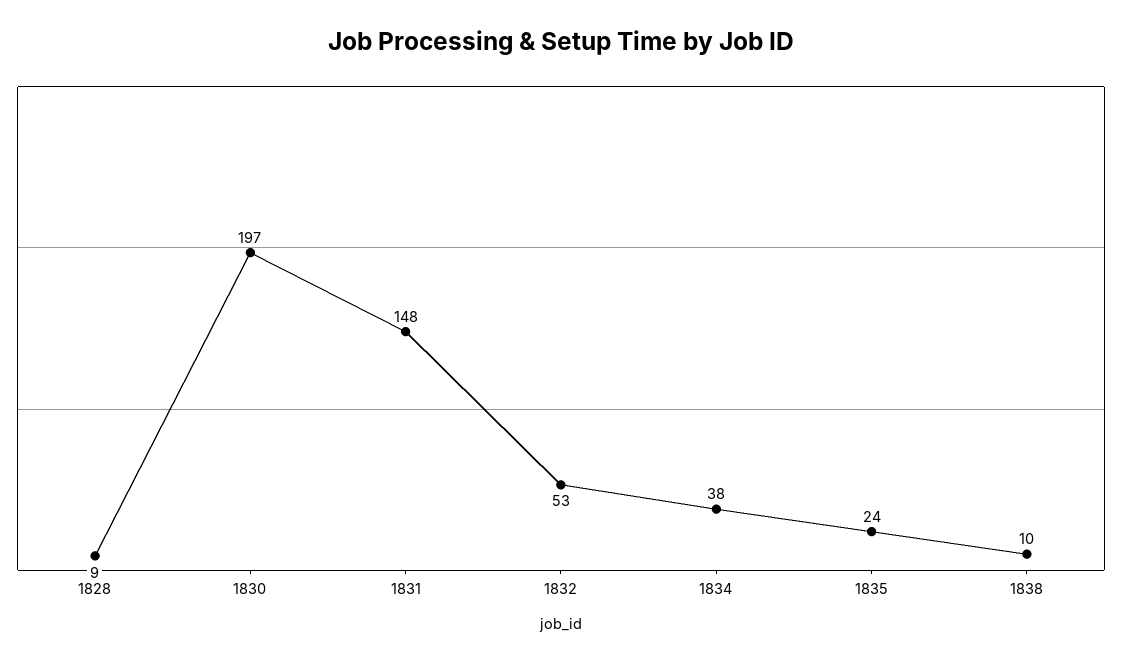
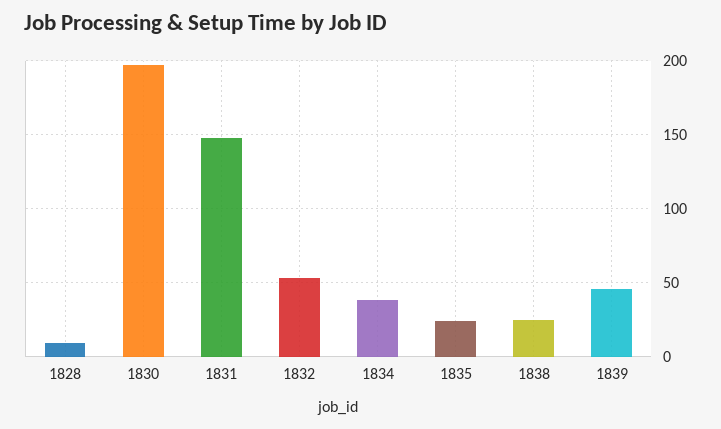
1838: 10 -> 25
1839: none -> 45

